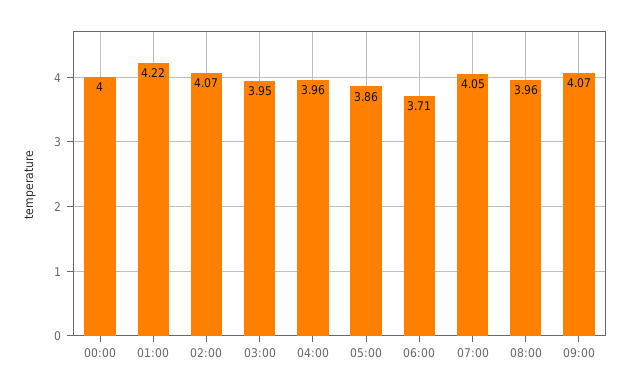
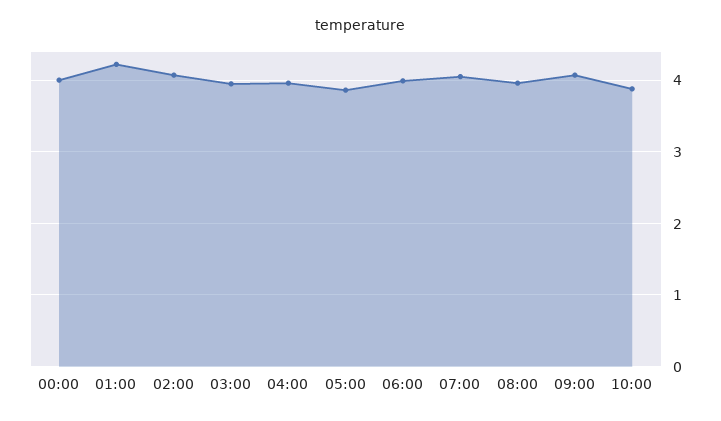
06:00: 3.71 -> 4
10:00: none -> 3.9

